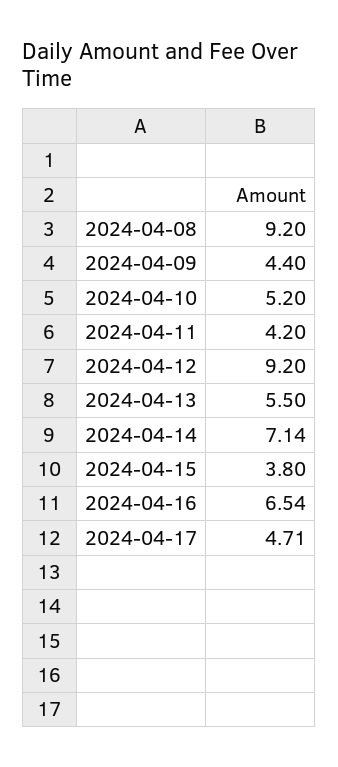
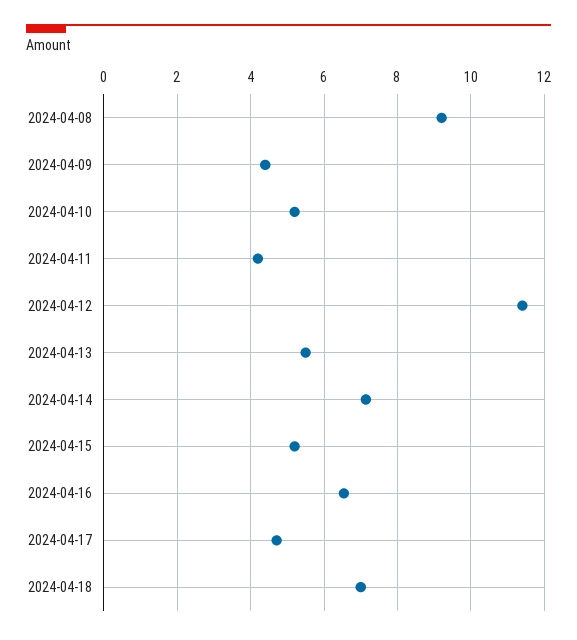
2024-04-12: 9.2 -> 11.4
2024-04-15: 3.8 -> 5.2
2024-04-18: none -> 7

